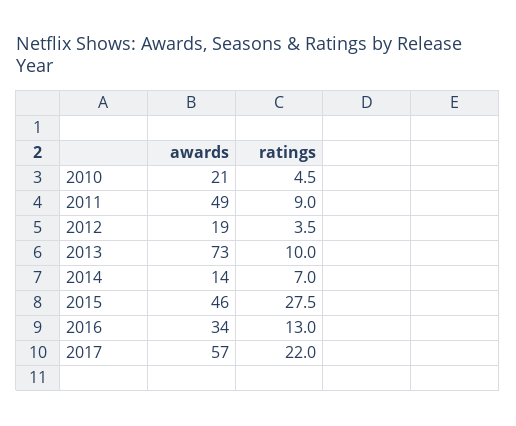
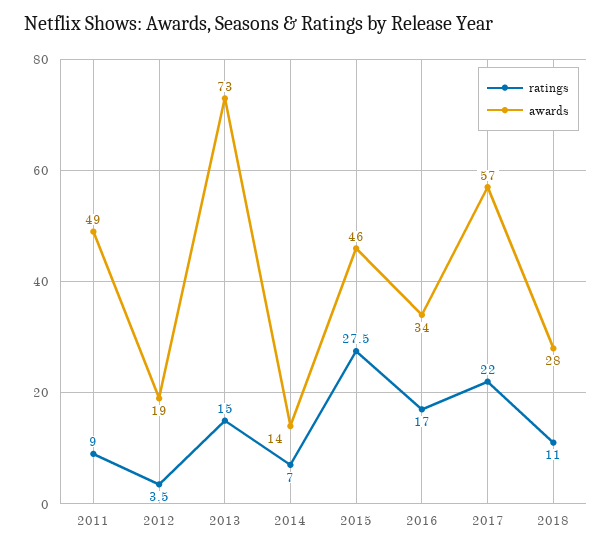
awards, 2010: 21 -> none
ratings, 2010: 4.5 -> none
ratings, 2013: 10 -> 15
ratings, 2016: 13 -> 17
ratings, 2018: none -> 11
awards, 2018: none -> 28

